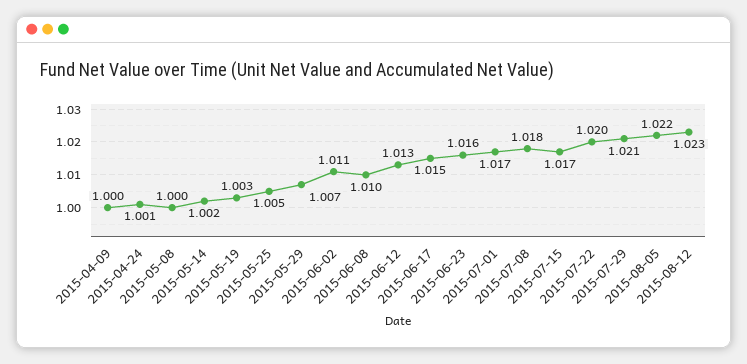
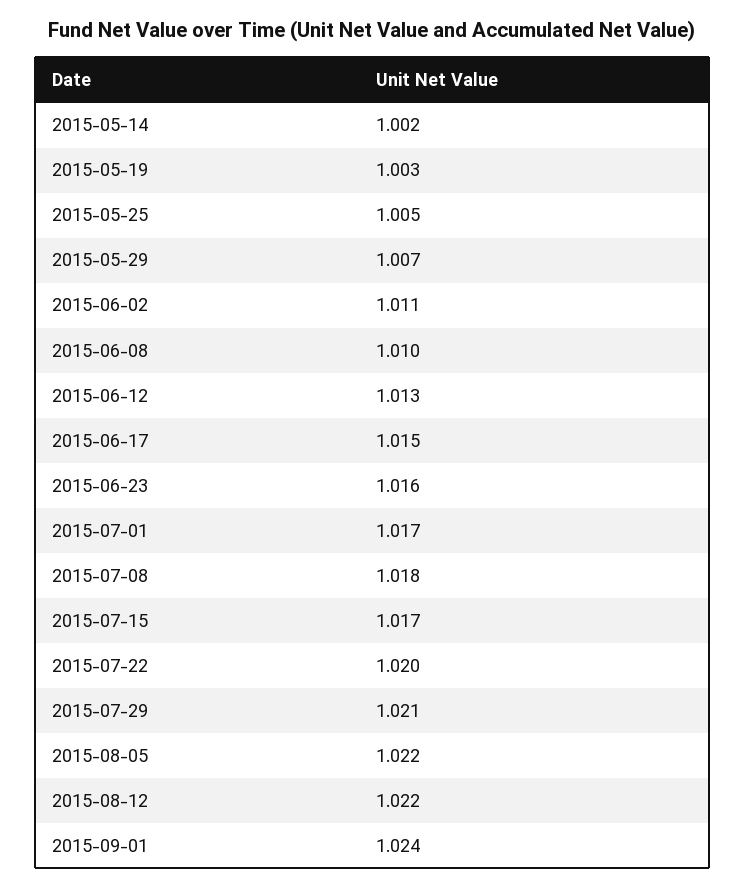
2015-04-09: 1 -> none
2015-04-24: 1.001 -> none
2015-05-08: 1 -> none
2015-08-12: 1.023 -> 1.022
2015-09-01: none -> 1.024

